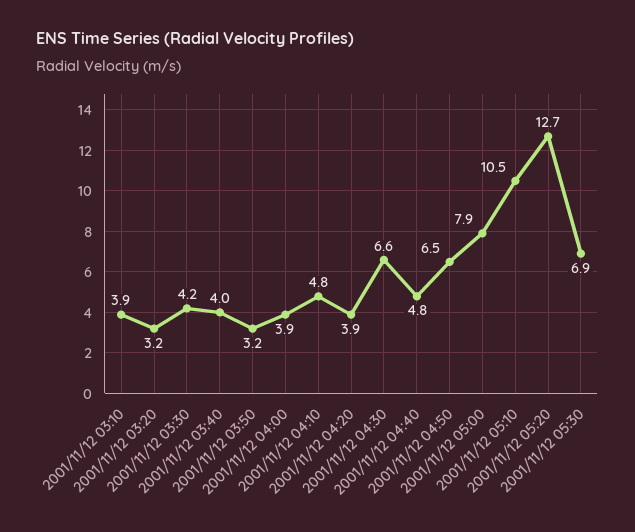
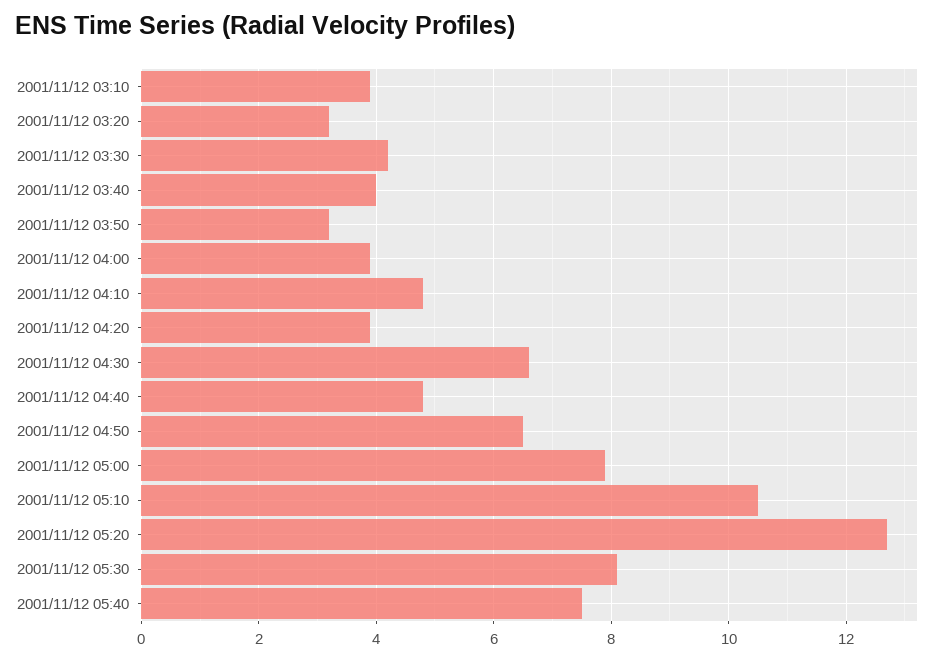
2001/11/12 05:30: 6.9 -> 8
2001/11/12 05:40: none -> 7.5

